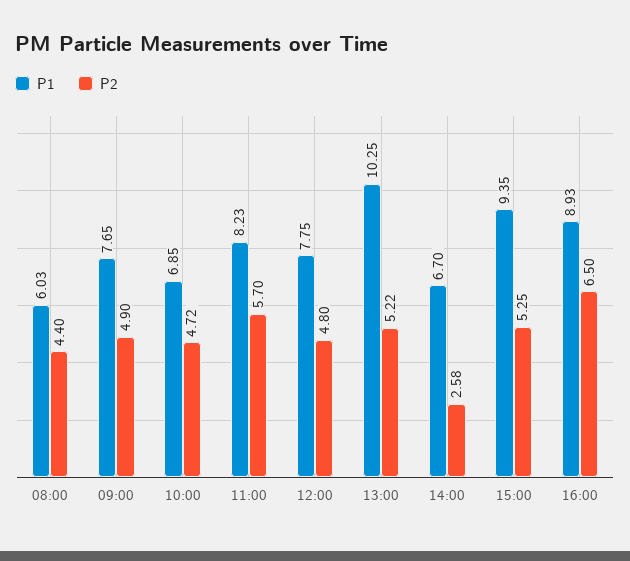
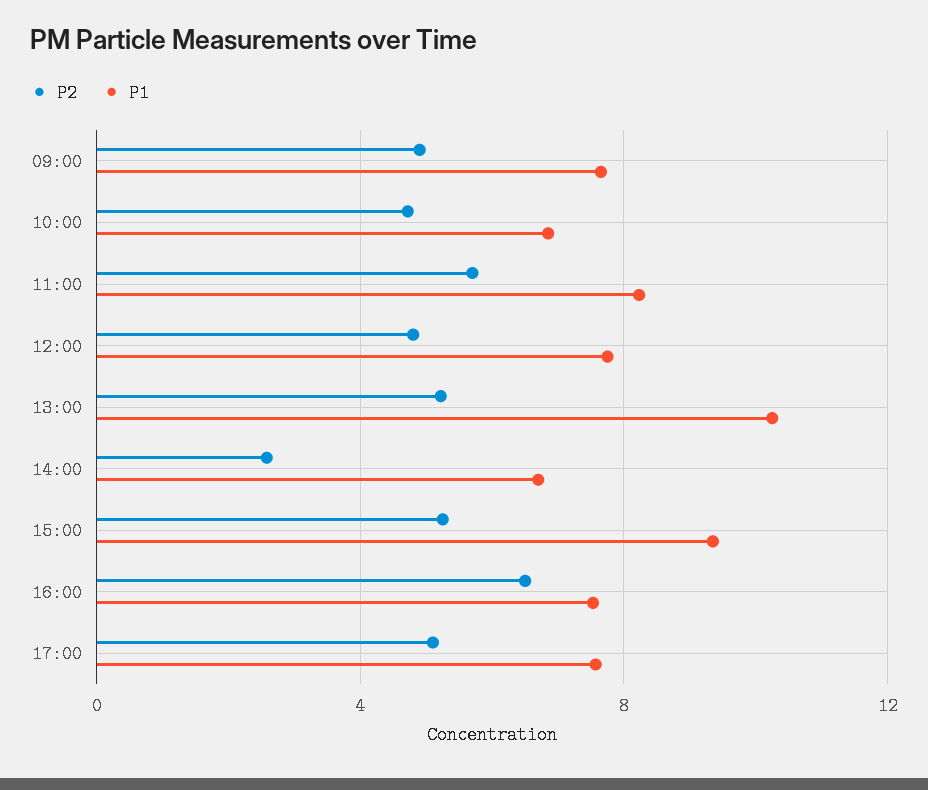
P1, 08:00: 6.03 -> none
P2, 08:00: 4.4 -> none
P1, 16:00: 8.93 -> 7.5
P2, 17:00: none -> 5
P1, 17:00: none -> 7.5

